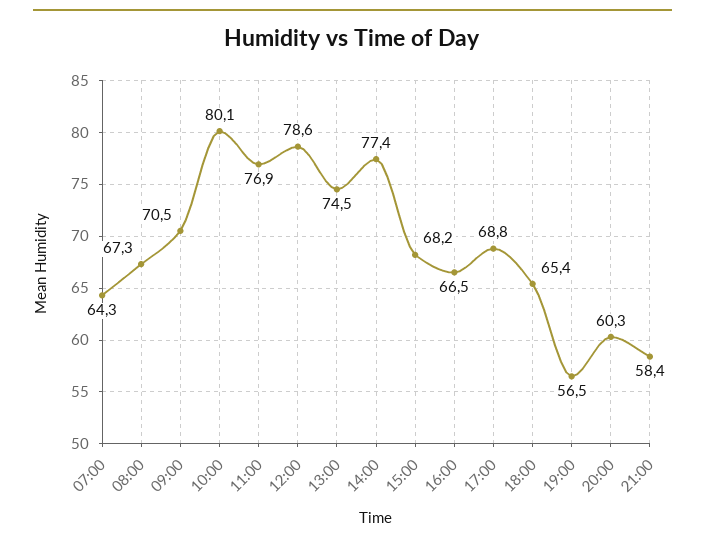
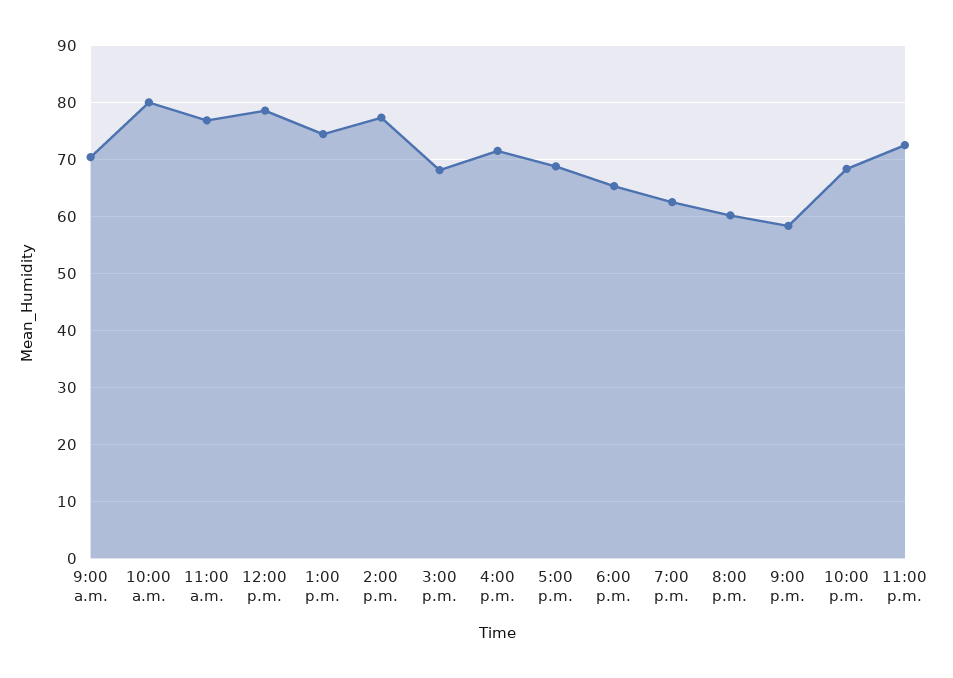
07:00: 64.3 -> none
08:00: 67.3 -> none
16:00: 66.5 -> 72
19:00: 56.5 -> 62
10:00 p.m.: none -> 68
11:00 p.m.: none -> 72

